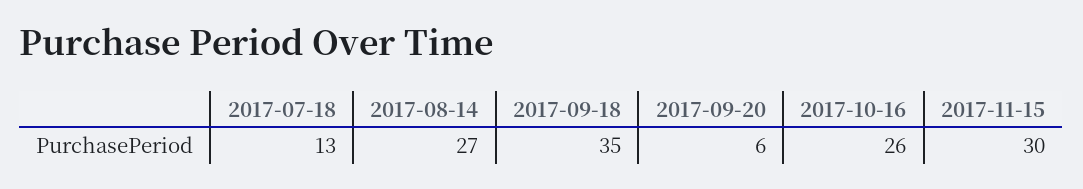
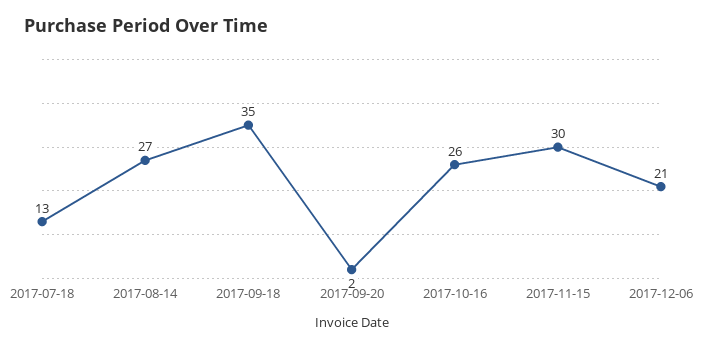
2017-09-20: 6 -> 2
2017-12-06: none -> 21

